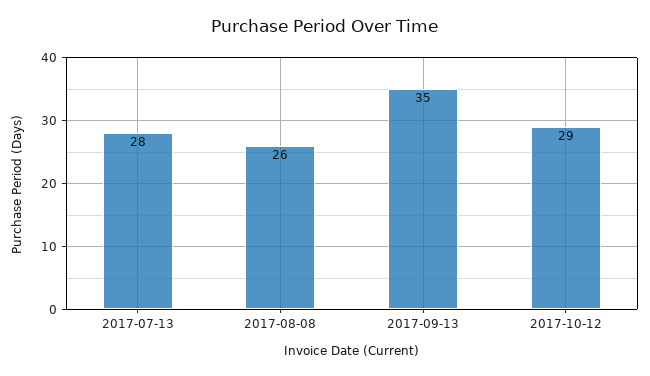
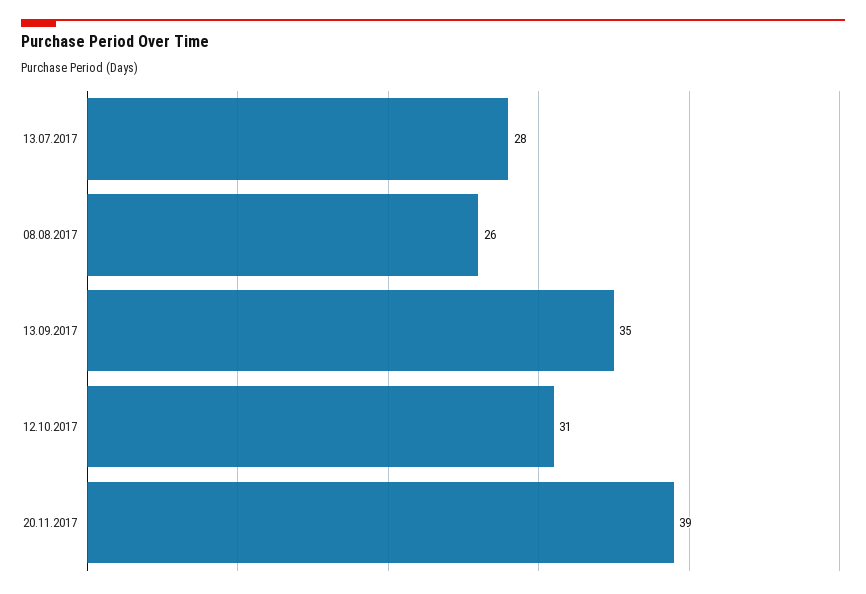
2017-10-12: 29 -> 31
20.11.2017: none -> 39

